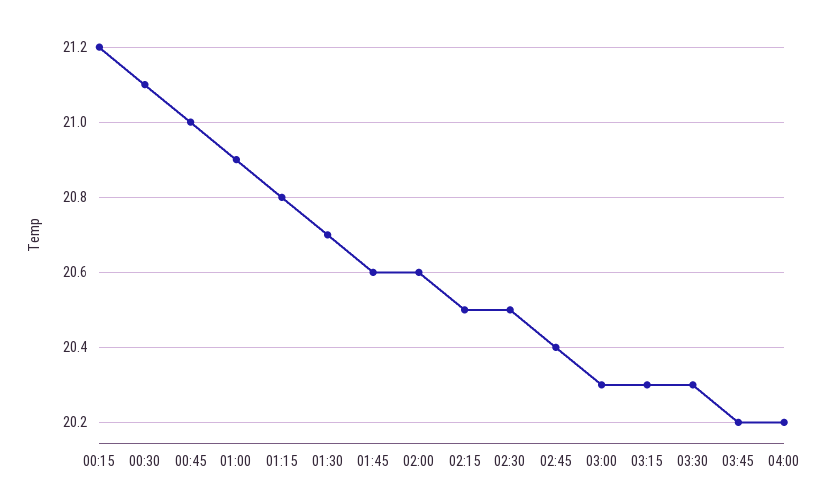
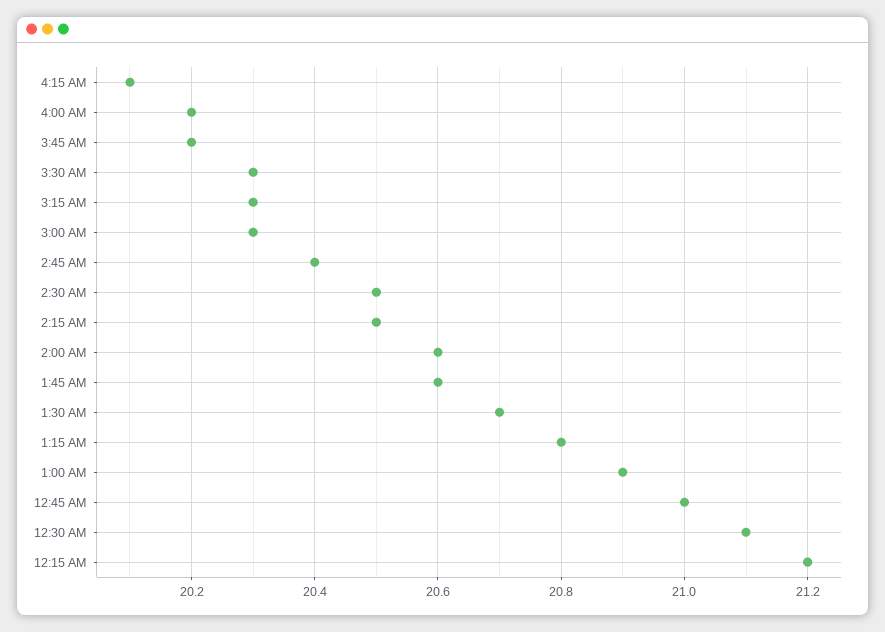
4:15 AM: none -> 20.1

